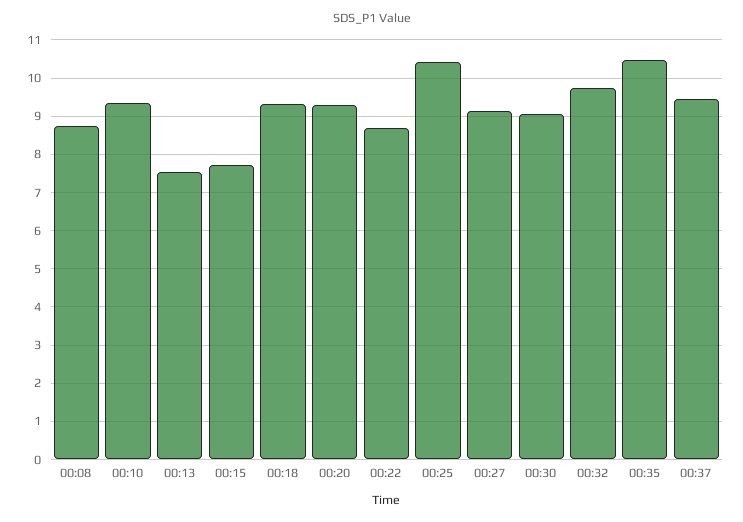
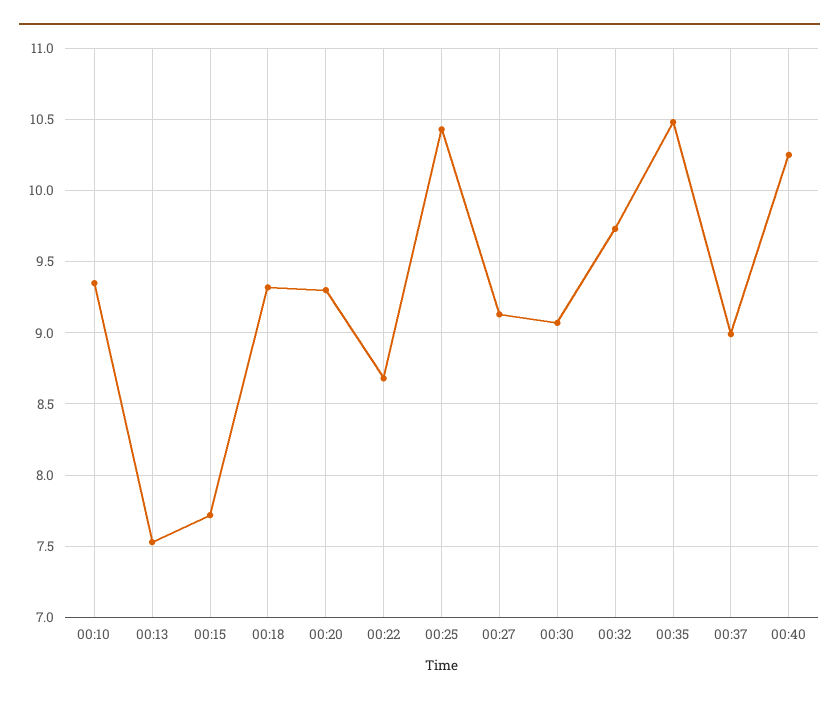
00:08: 8.8 -> none
00:37: 9.4 -> 9
00:40: none -> 10.25

